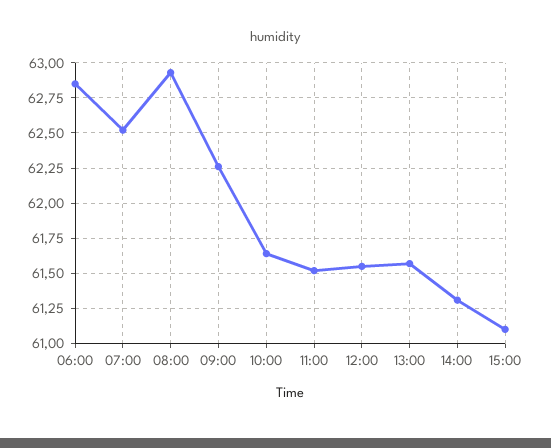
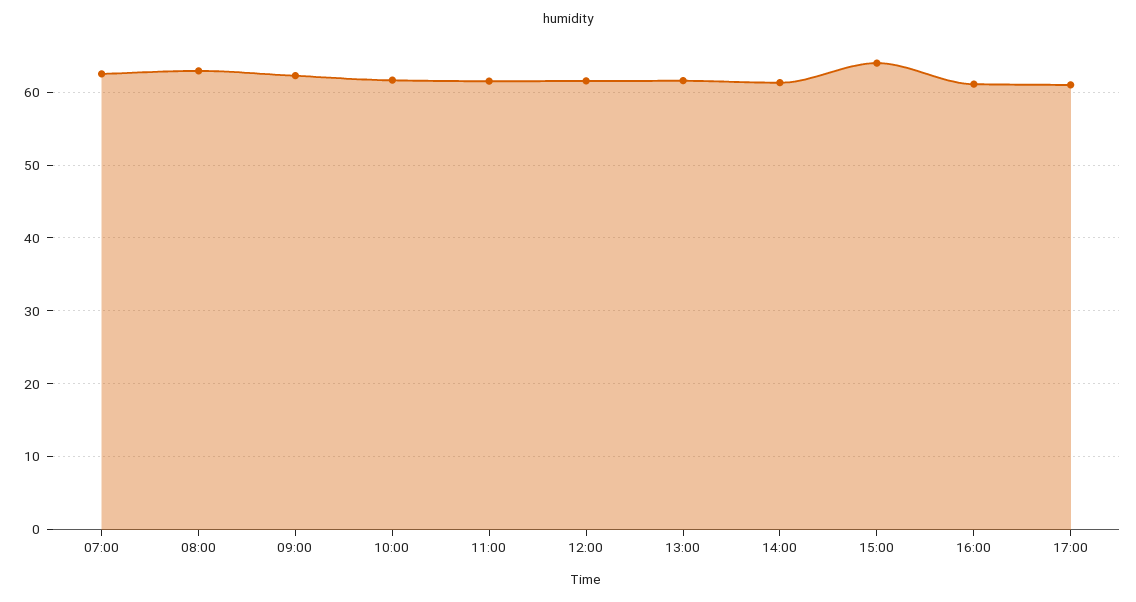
06:00: 62.85 -> none
15:00: 61.1 -> 64
16:00: none -> 61
17:00: none -> 61

